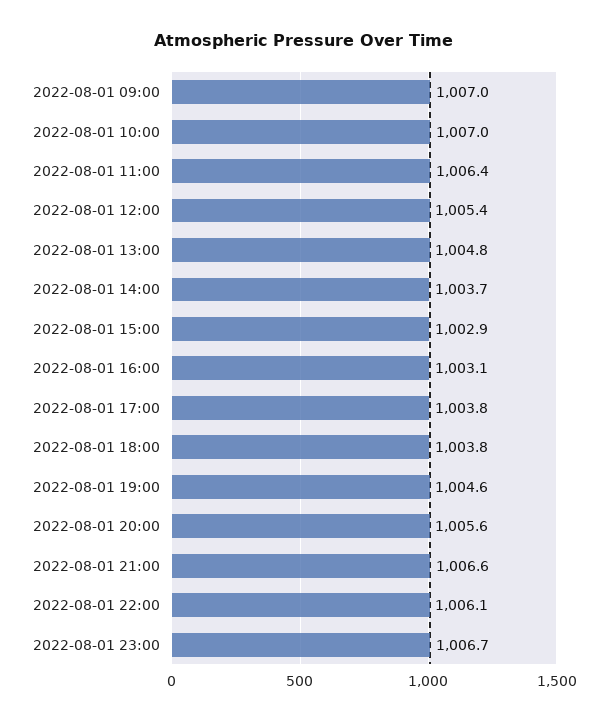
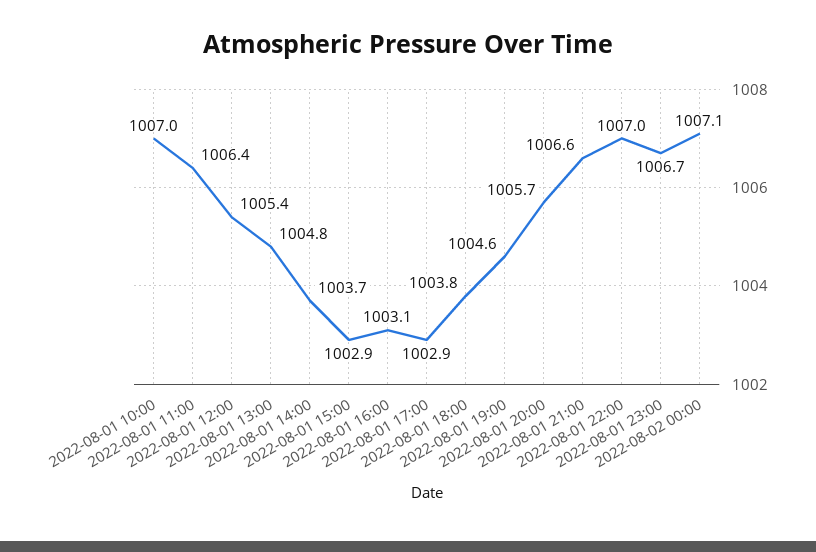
2022-08-01 09:00: 1007 -> none
2022-08-01 17:00: 1003.8 -> 1002.9
2022-08-01 20:00: 1005.6 -> 1005.7
2022-08-01 22:00: 1006.1 -> 1007
2022-08-02 00:00: none -> 1007.1

